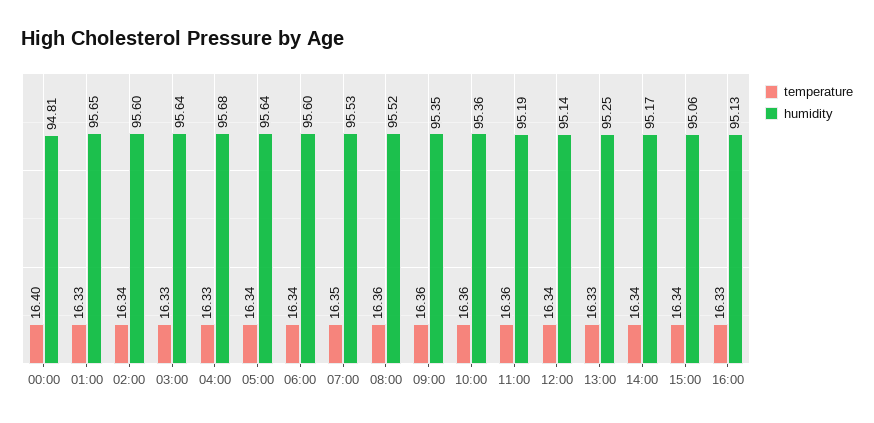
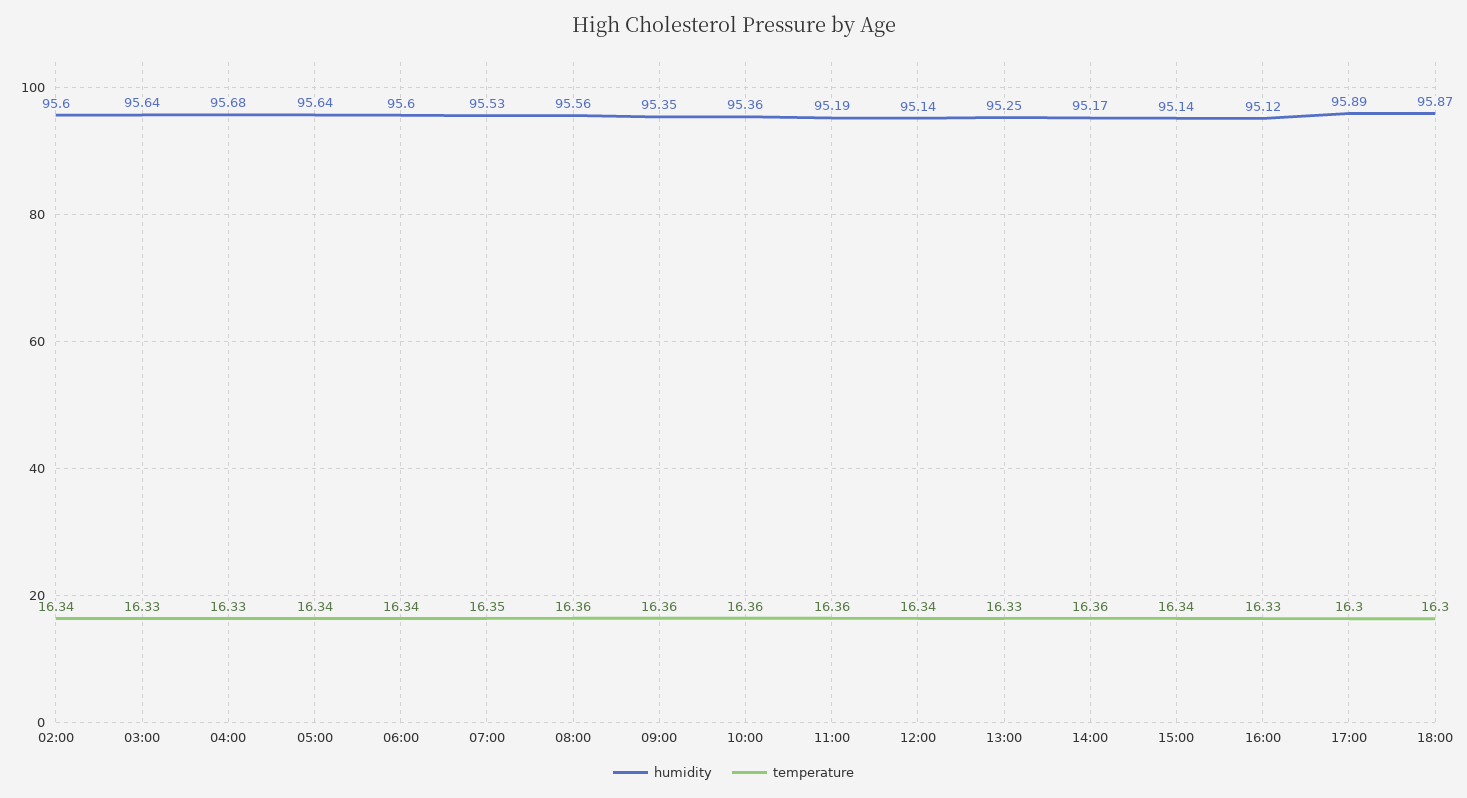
temperature, 00:00: 16.4 -> none
humidity, 00:00: 94.81 -> none
temperature, 01:00: 16.33 -> none
humidity, 01:00: 95.65 -> none
humidity, 08:00: 95.52 -> 95.56
temperature, 14:00: 16.34 -> 16.36
humidity, 15:00: 95.06 -> 95.14
humidity, 16:00: 95.13 -> 95.12
humidity, 17:00: none -> 95.89
temperature, 17:00: none -> 16.3
humidity, 18:00: none -> 95.87
temperature, 18:00: none -> 16.3

